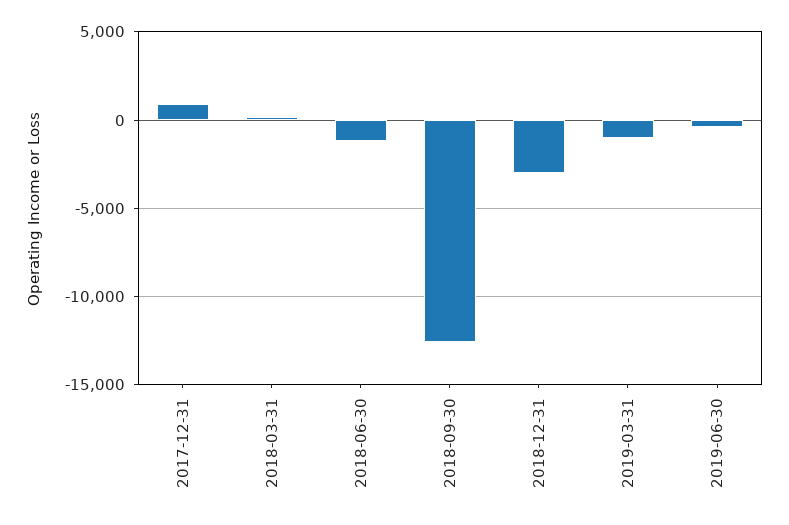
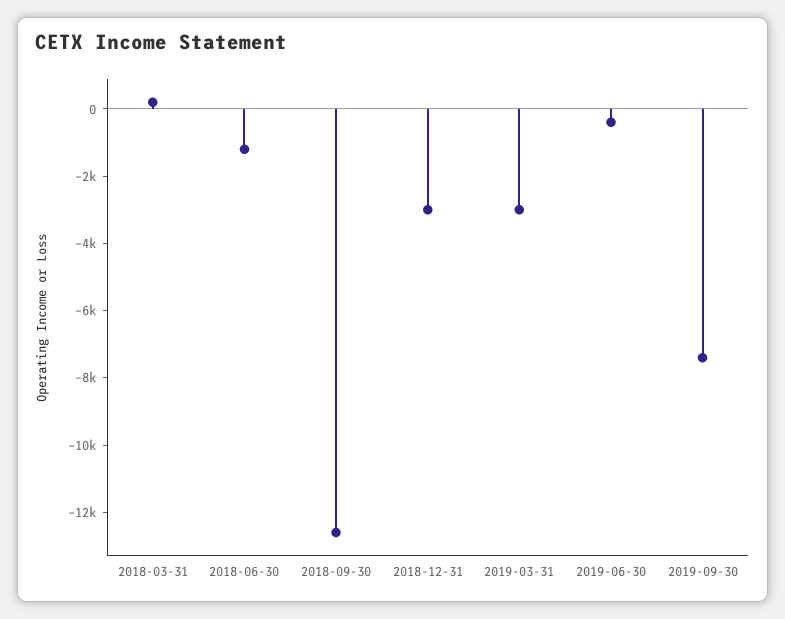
2017-12-31: 1000 -> none
2019-03-31: -1000 -> -3000
2019-09-30: none -> -7500

